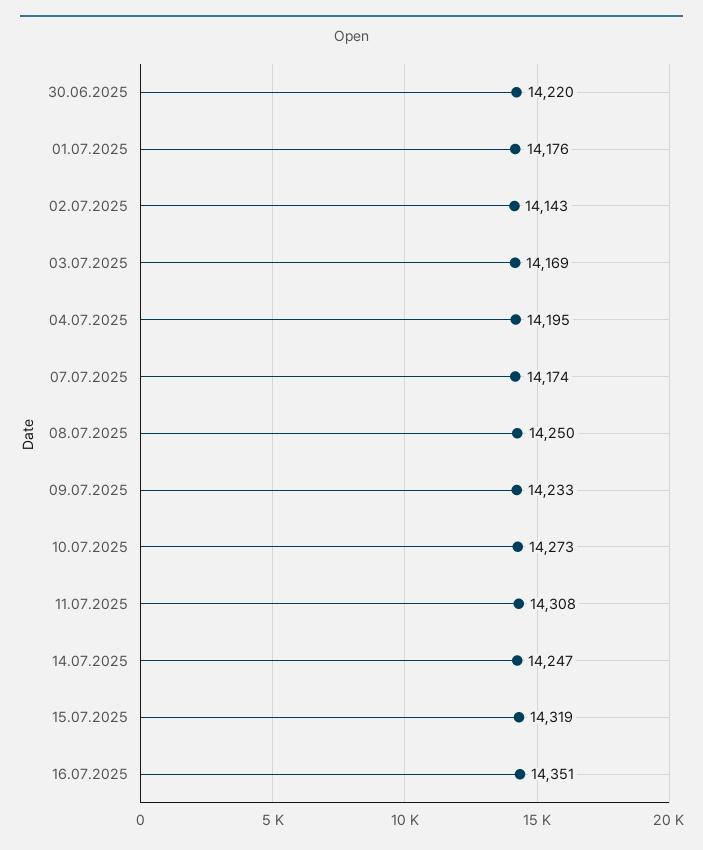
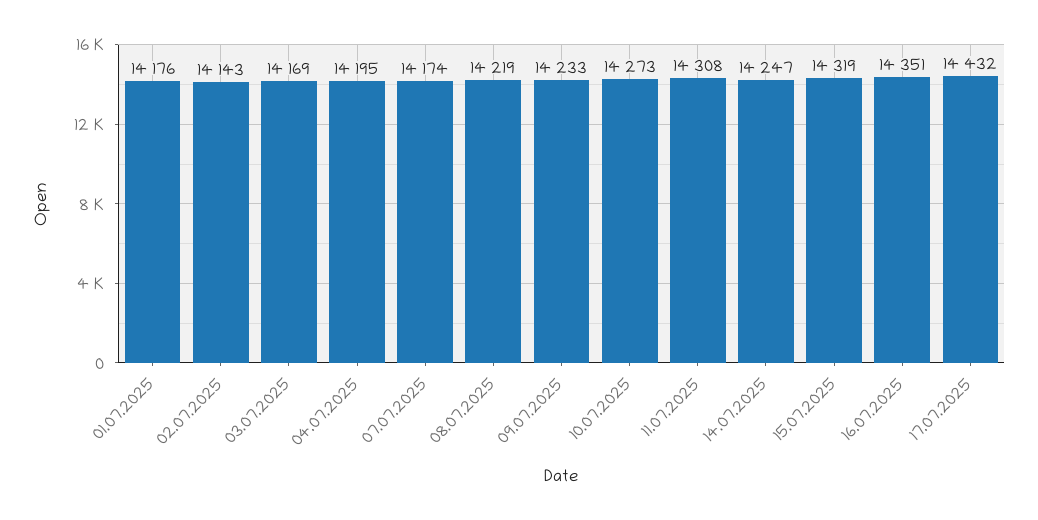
30.06.2025: 14220 -> none
08.07.2025: 14250 -> 14219
17.07.2025: none -> 14432

